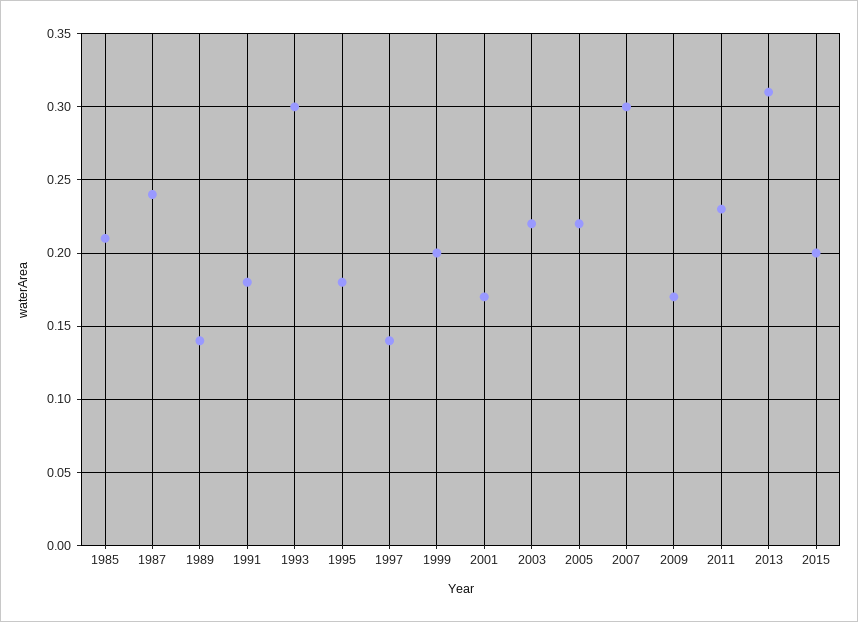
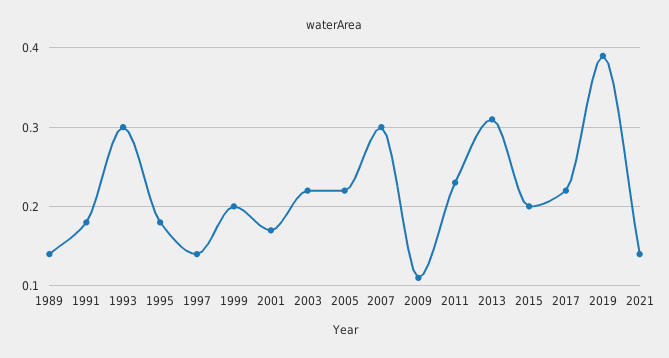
1985: 0.21 -> none
1987: 0.24 -> none
2009: 0.17 -> 0.11
2017: none -> 0.22
2019: none -> 0.39
2021: none -> 0.14

